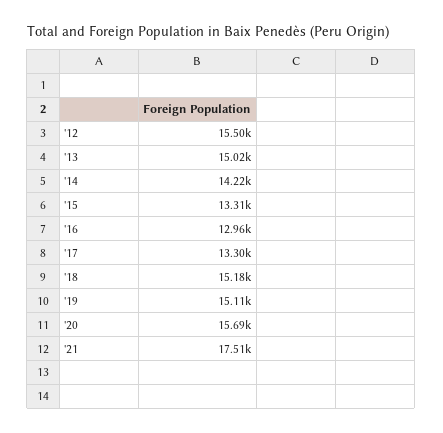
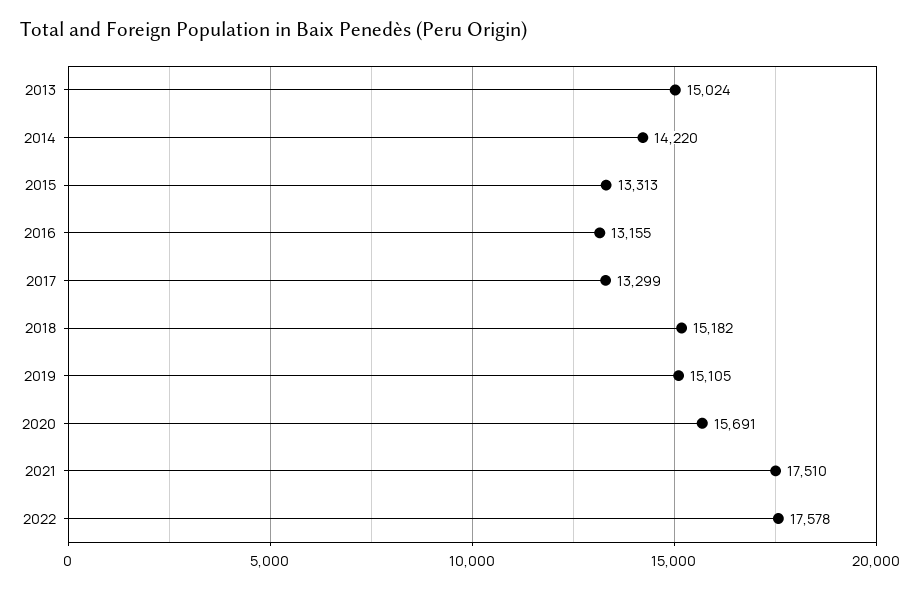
'12: 15500 -> none
'16: 12960 -> 13155
2022: none -> 17578

